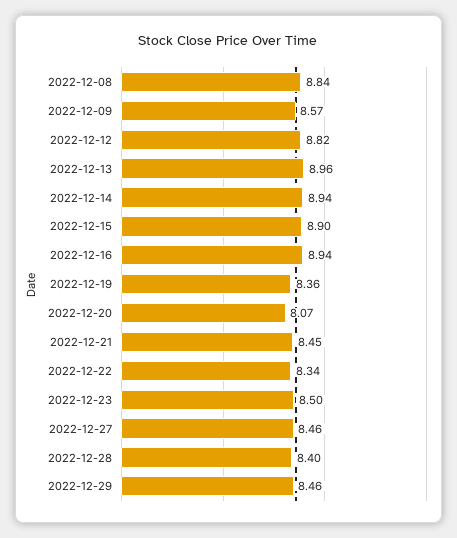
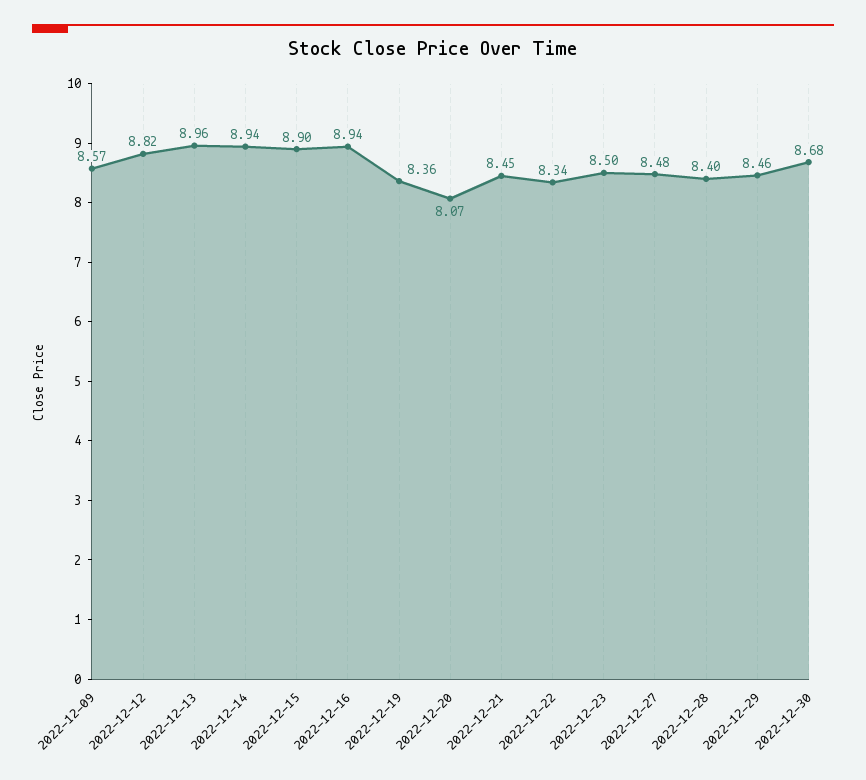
2022-12-08: 8.84 -> none
2022-12-27: 8.46 -> 8.48
2022-12-30: none -> 8.68

